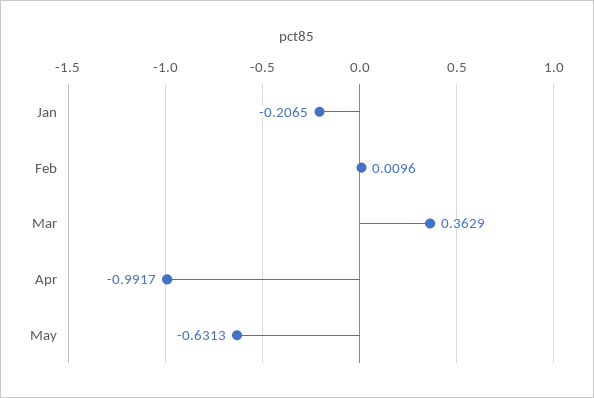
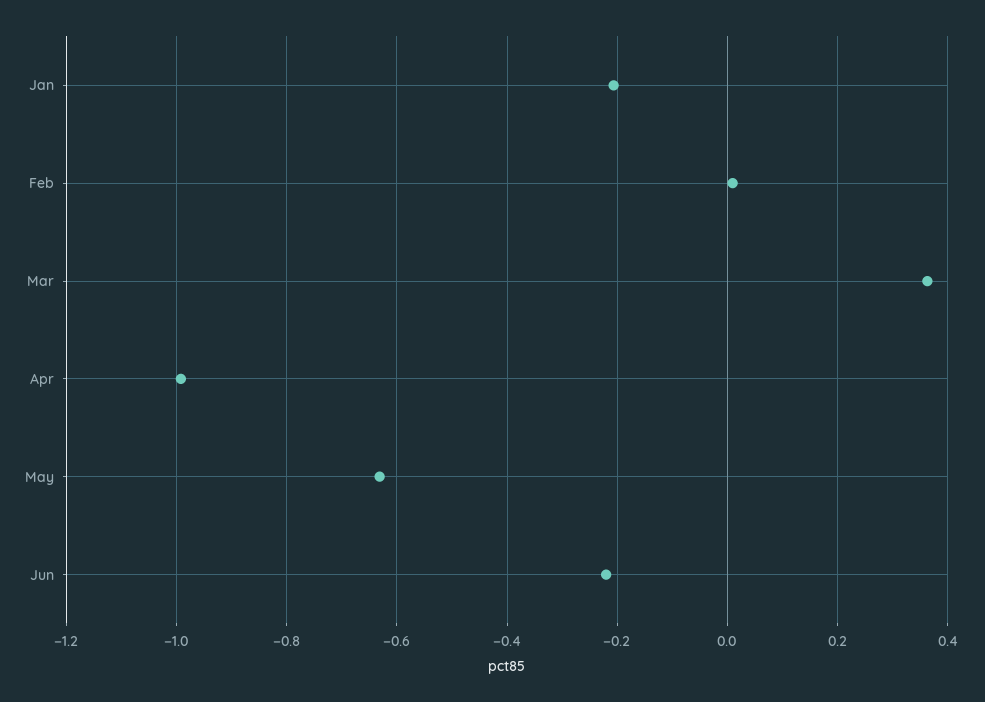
Jun: none -> -0.22

